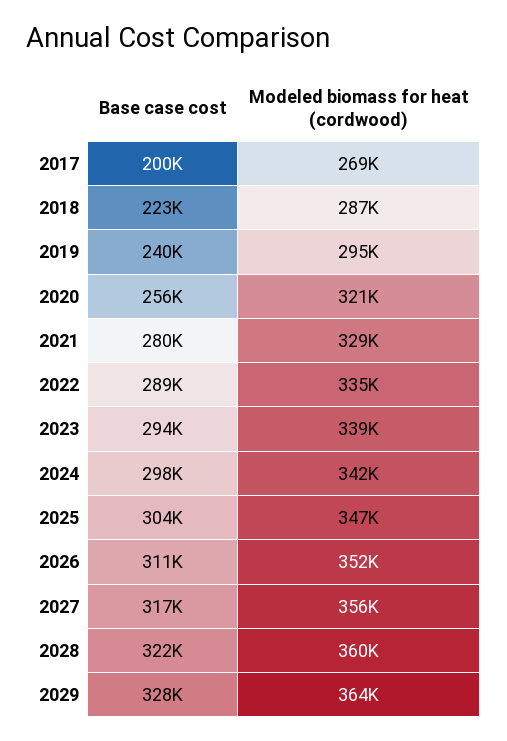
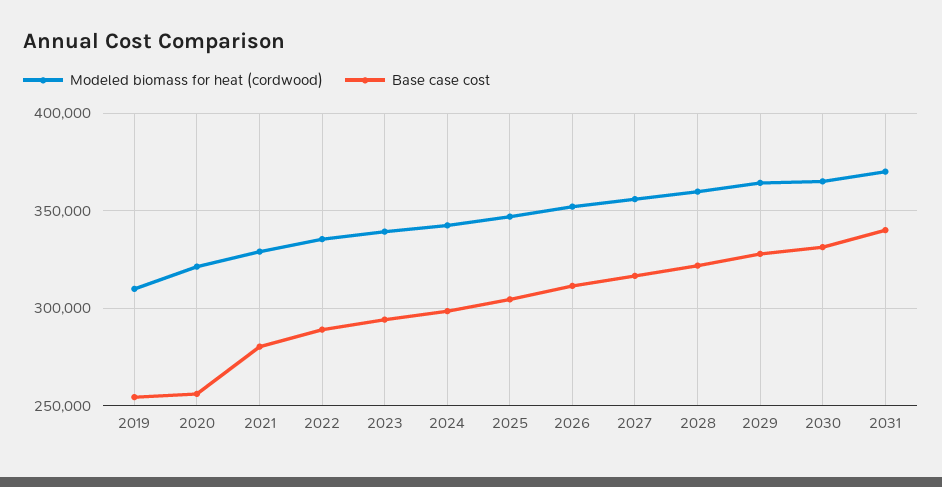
Base case cost, 2017: 200000 -> none
Modeled biomass for heat (cordwood), 2017: 269000 -> none
Base case cost, 2018: 223000 -> none
Modeled biomass for heat (cordwood), 2018: 287000 -> none
Base case cost, 2019: 240000 -> 255000
Modeled biomass for heat (cordwood), 2019: 295000 -> 310000
Modeled biomass for heat (cordwood), 2030: none -> 365000
Base case cost, 2030: none -> 330000
Modeled biomass for heat (cordwood), 2031: none -> 370000
Base case cost, 2031: none -> 340000

